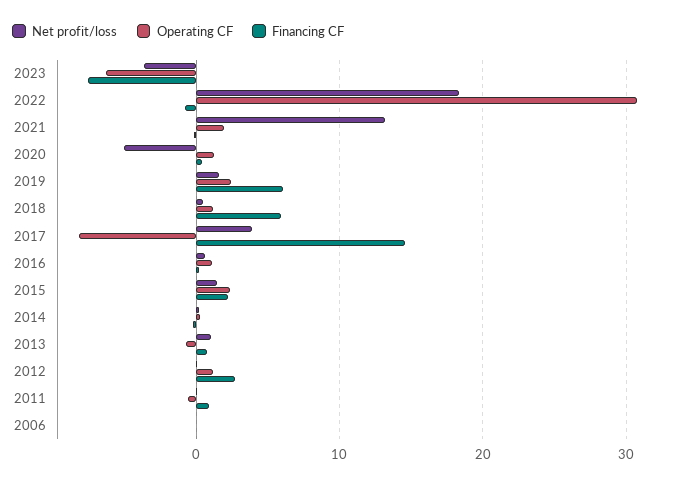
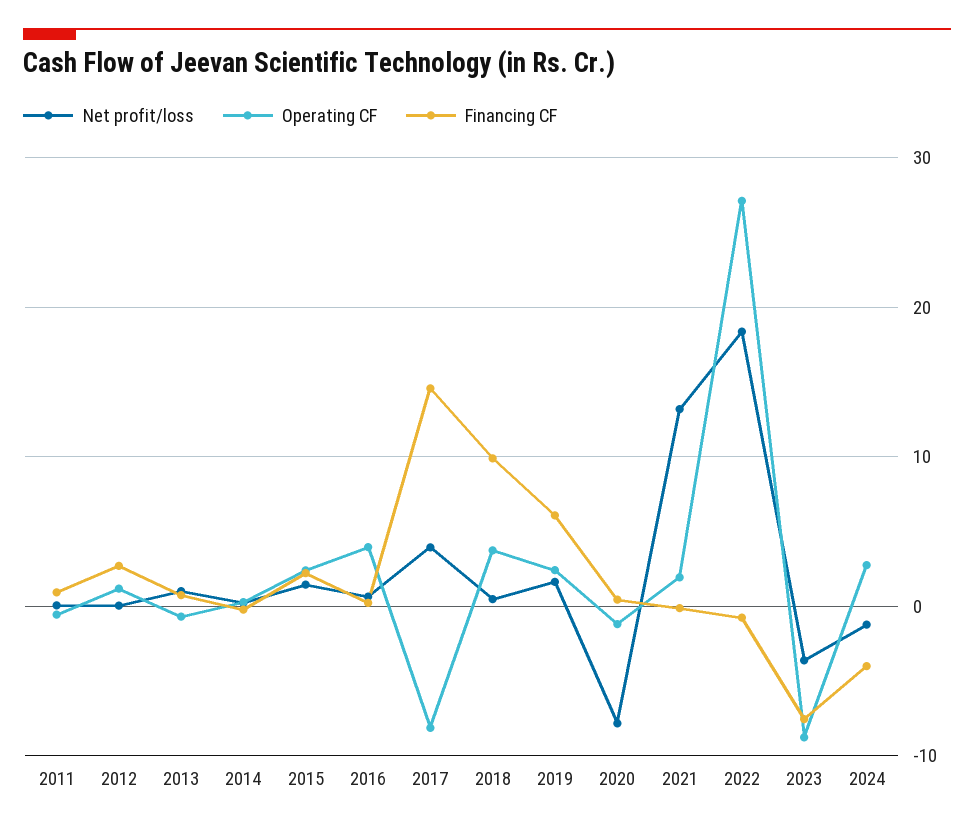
Operating CF, 2023: -6 -> -9
Operating CF, 2022: 31 -> 27
Net profit/loss, 2020: -5 -> -8
Operating CF, 2020: 1 -> -1
Operating CF, 2018: 1 -> 4
Financing CF, 2018: 6 -> 10
Operating CF, 2016: 1 -> 4
Net profit/loss, 2006: 0 -> none
Operating CF, 2006: 0 -> none
Financing CF, 2006: 0 -> none
Net profit/loss, 2024: none -> -1
Operating CF, 2024: none -> 3
Financing CF, 2024: none -> -4

